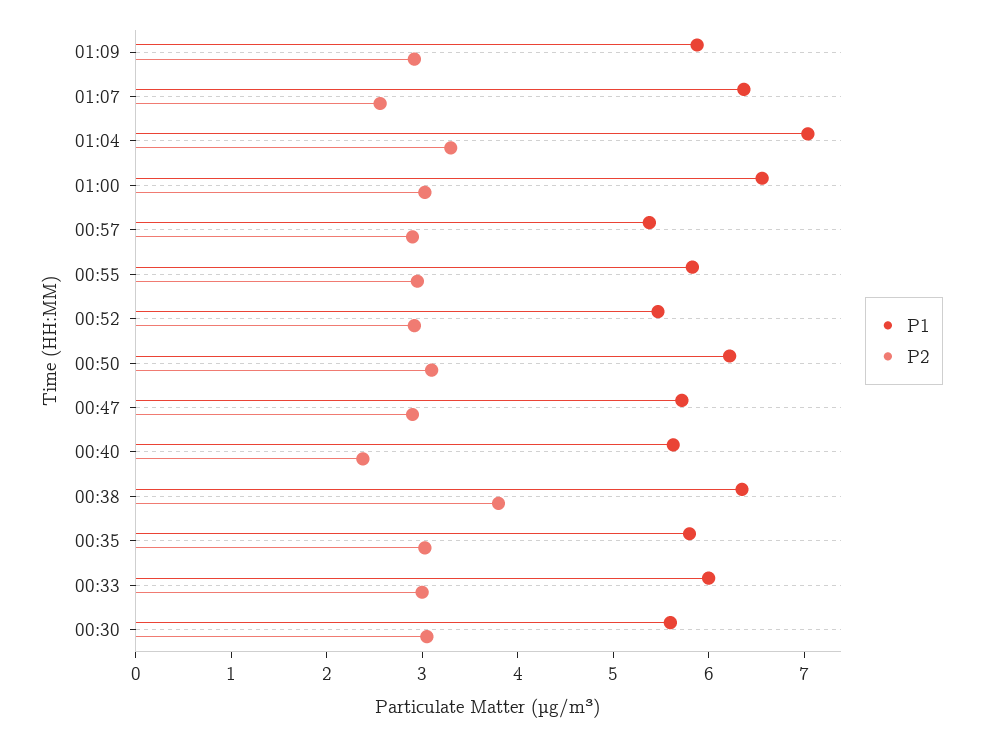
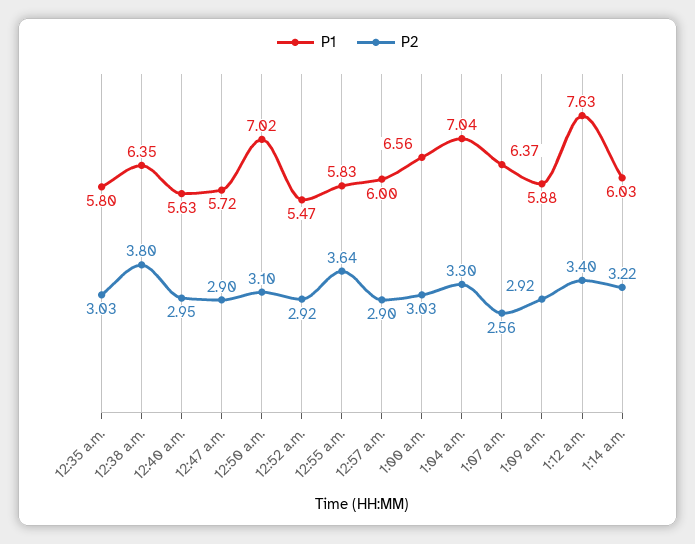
P1, 00:57: 5.4 -> 6
P2, 00:55: 3 -> 3.64
P1, 00:50: 6.2 -> 7.02
P2, 00:40: 2.4 -> 2.95
P1, 00:33: 6 -> none
P2, 00:33: 3 -> none
P1, 00:30: 5.6 -> none
P2, 00:30: 3 -> none
P1, 1:12 a.m.: none -> 7.63
P2, 1:12 a.m.: none -> 3.4
P1, 1:14 a.m.: none -> 6.03
P2, 1:14 a.m.: none -> 3.22

